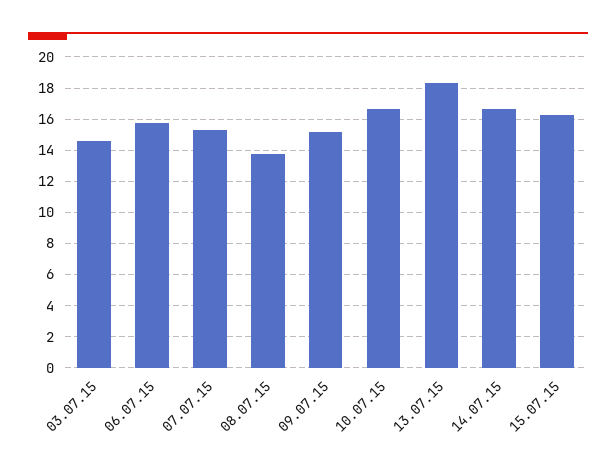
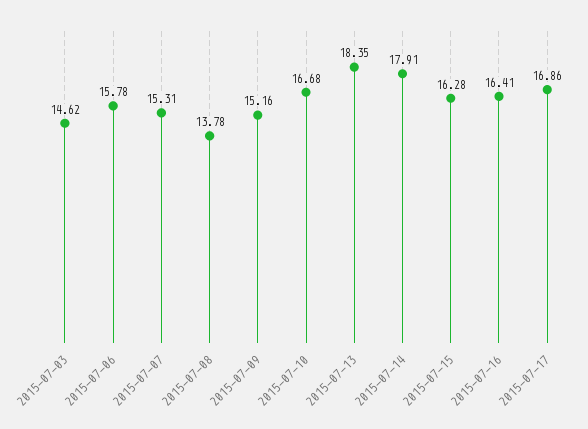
14.07.15: 16.5 -> 17.91
2015-07-16: none -> 16.41
2015-07-17: none -> 16.86

